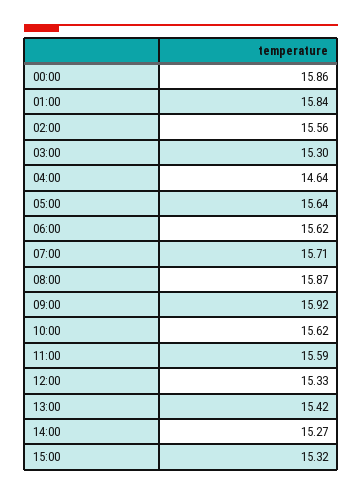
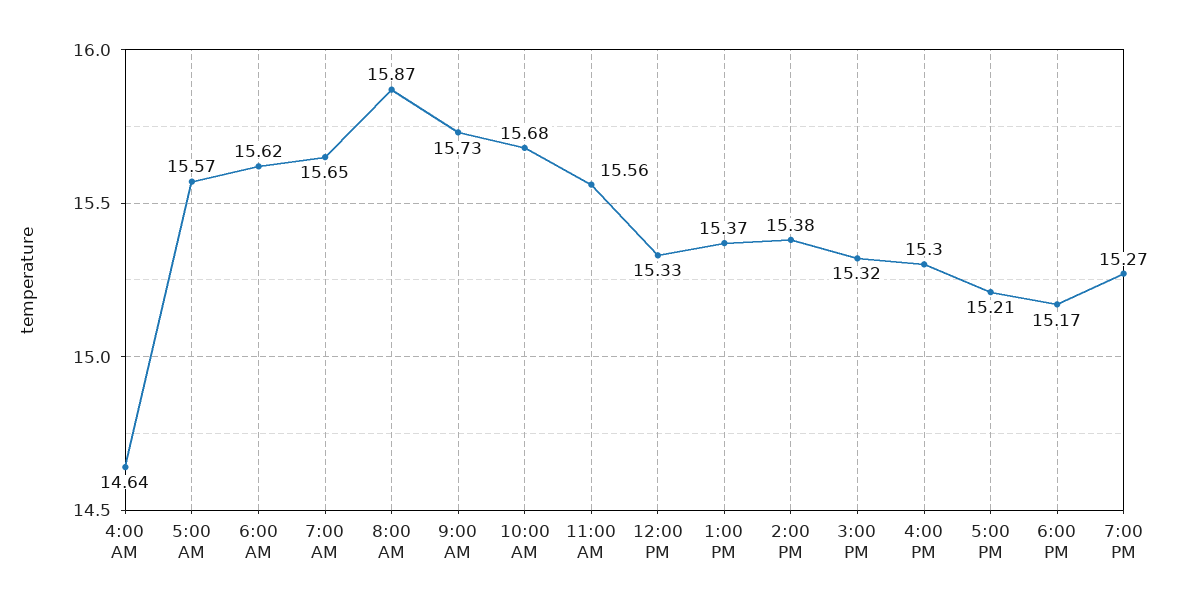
00:00: 15.86 -> none
01:00: 15.84 -> none
02:00: 15.56 -> none
03:00: 15.3 -> none
05:00: 15.64 -> 15.57
07:00: 15.71 -> 15.65
09:00: 15.92 -> 15.73
10:00: 15.62 -> 15.68
11:00: 15.59 -> 15.56
13:00: 15.42 -> 15.37
14:00: 15.27 -> 15.38
4:00 PM: none -> 15.3
5:00 PM: none -> 15.21
6:00 PM: none -> 15.17
7:00 PM: none -> 15.27

